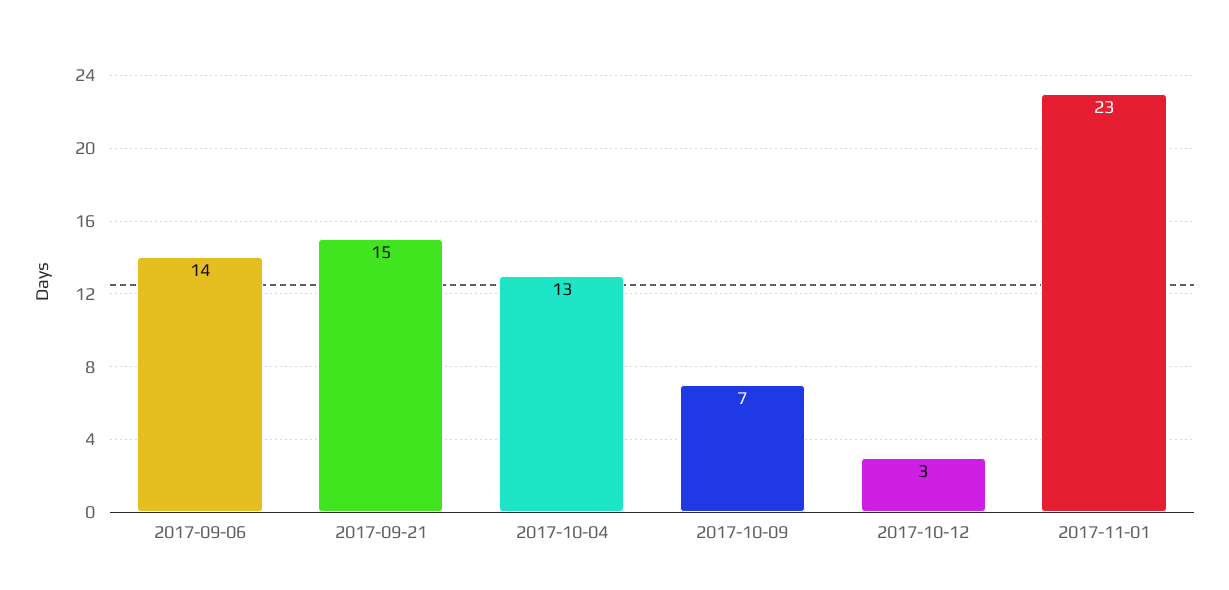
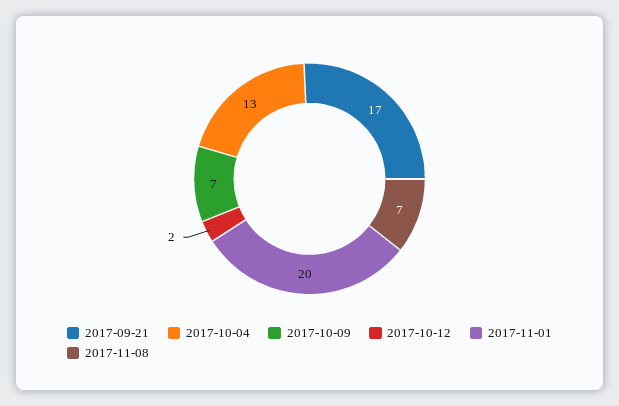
2017-09-06: 14 -> none
2017-09-21: 15 -> 17
2017-10-12: 3 -> 2
2017-11-01: 23 -> 20
2017-11-08: none -> 7

